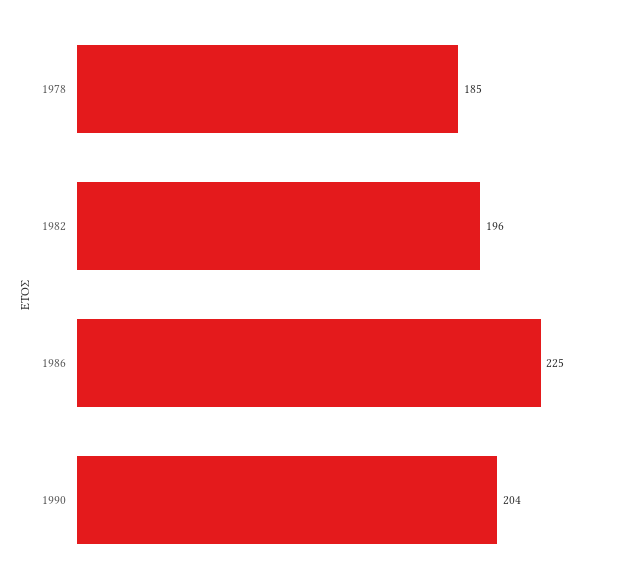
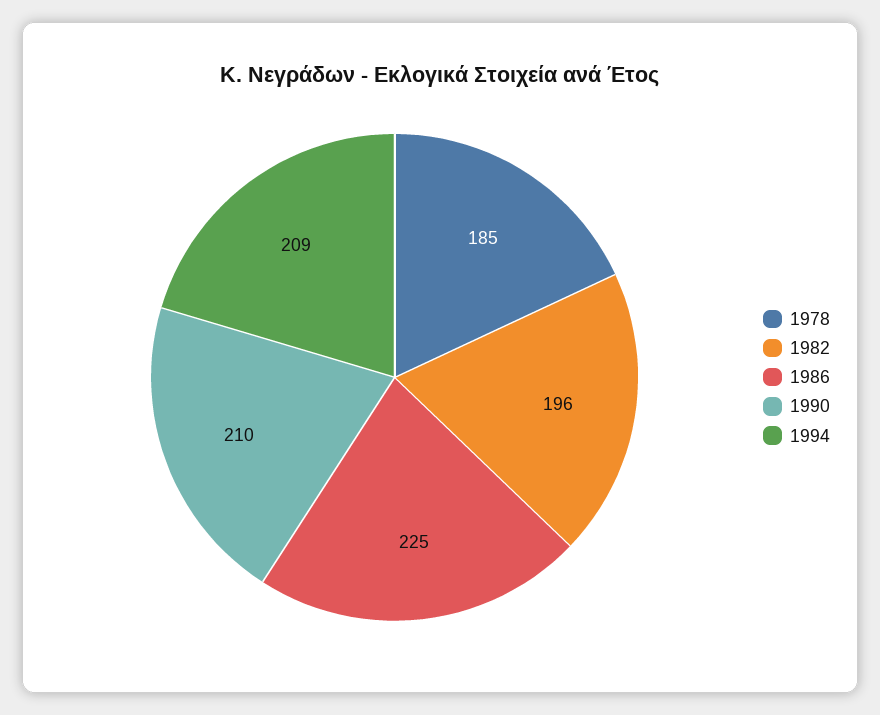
1990: 204 -> 210
1994: none -> 209

